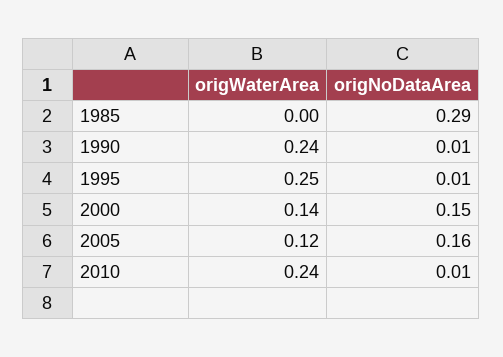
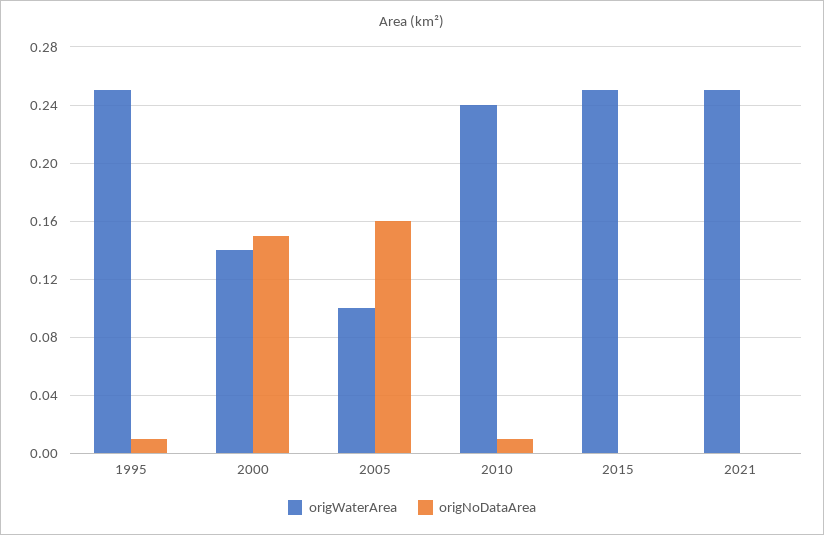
origWaterArea, 1985: 0 -> none
origNoDataArea, 1985: 0.29 -> none
origWaterArea, 1990: 0.24 -> none
origNoDataArea, 1990: 0.01 -> none
origWaterArea, 2005: 0.12 -> 0.1
origWaterArea, 2015: none -> 0.25
origNoDataArea, 2015: none -> 0
origWaterArea, 2021: none -> 0.25
origNoDataArea, 2021: none -> 0

